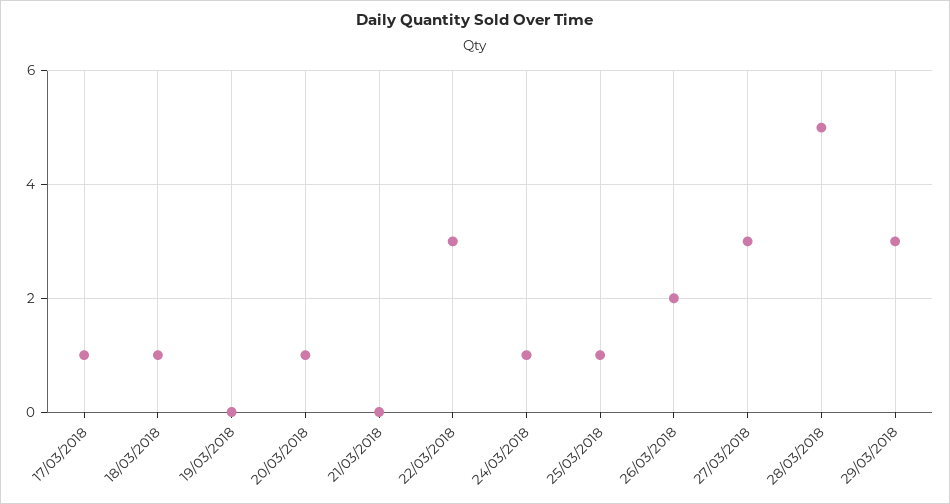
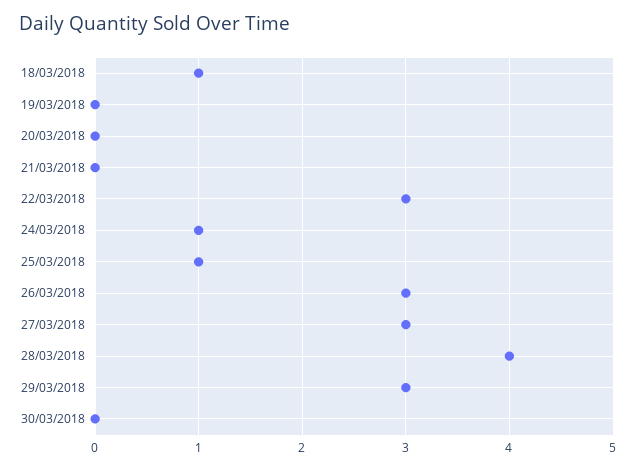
17/03/2018: 1 -> none
20/03/2018: 1 -> 0
26/03/2018: 2 -> 3
28/03/2018: 5 -> 4
30/03/2018: none -> 0

